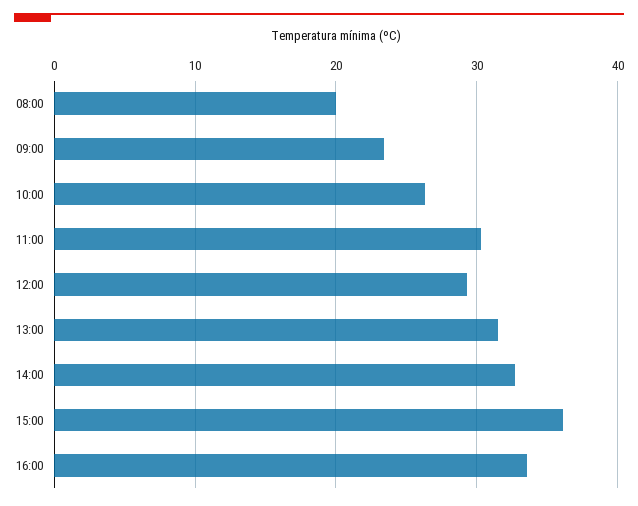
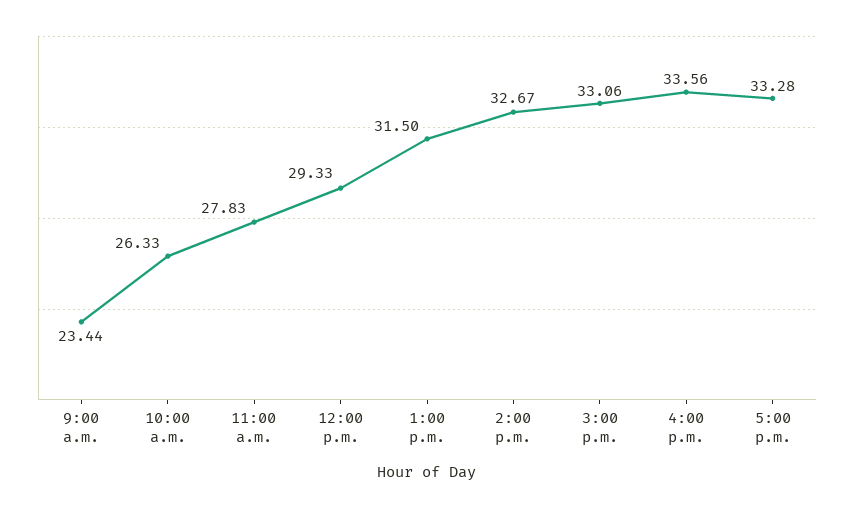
08:00: 20 -> none
11:00: 30 -> 27.83
15:00: 36 -> 33.06
5:00 p.m.: none -> 33.28

